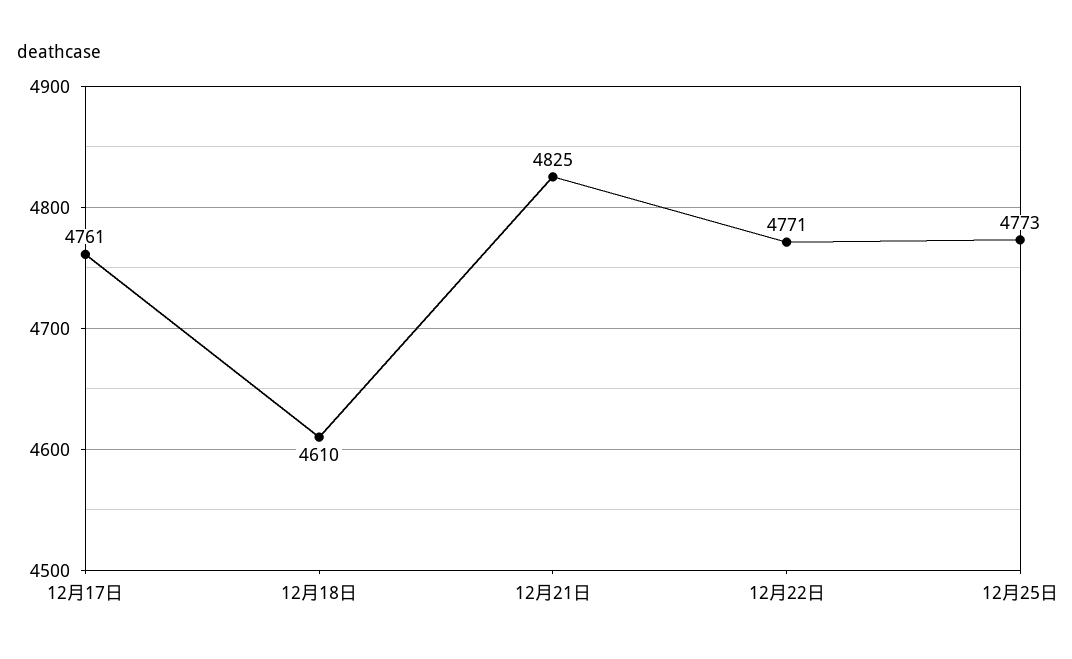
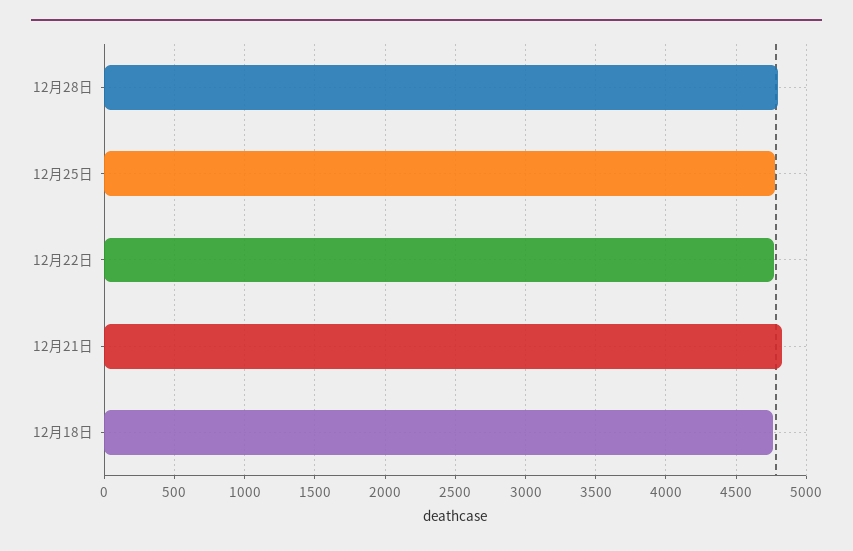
12月17日: 4761 -> none
12月18日: 4610 -> 4750
12月28日: none -> 4800

